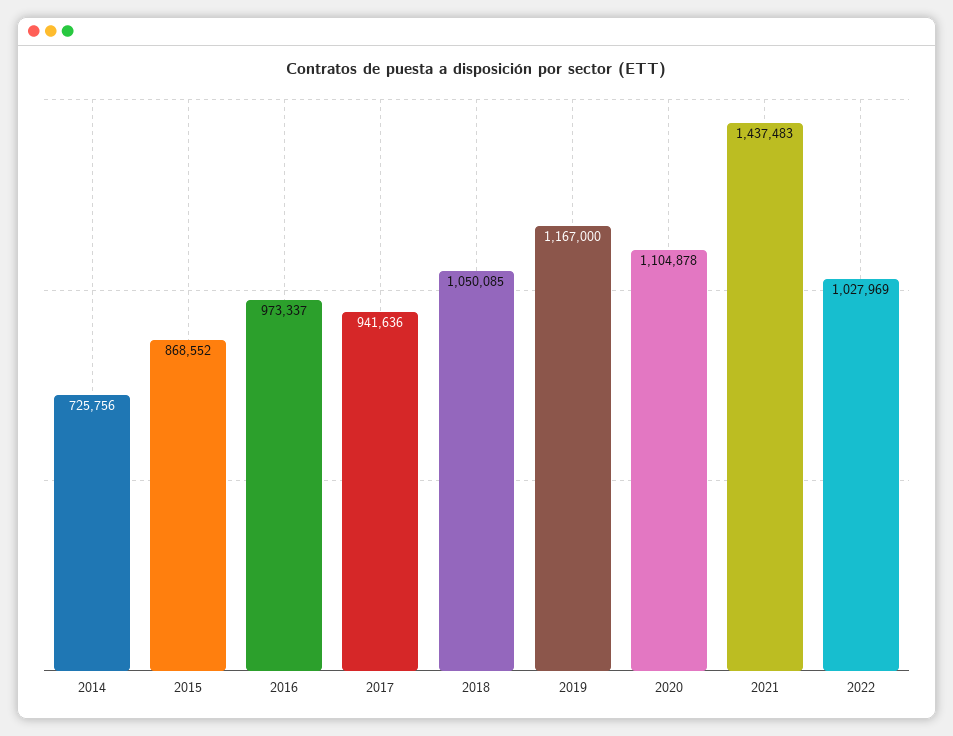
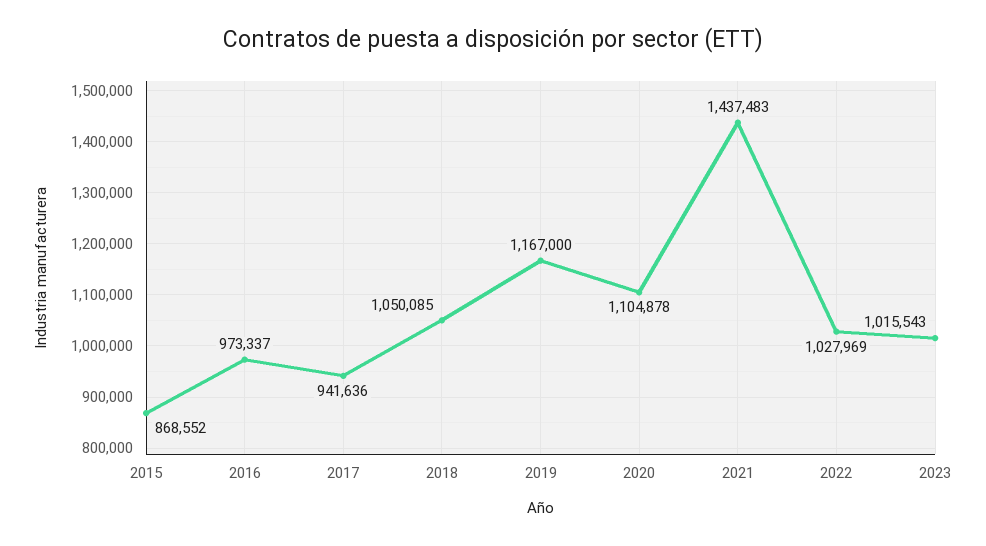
2014: 725756 -> none
2023: none -> 1015543

